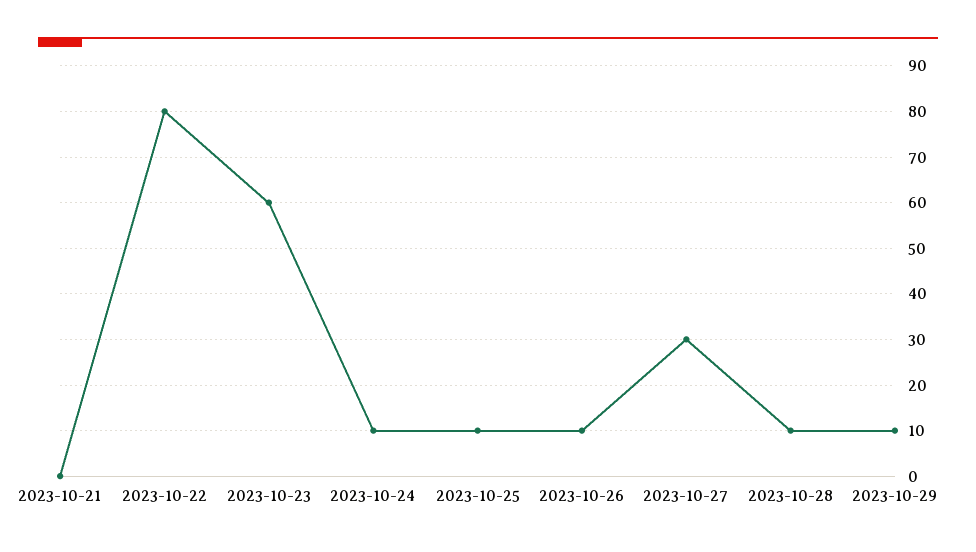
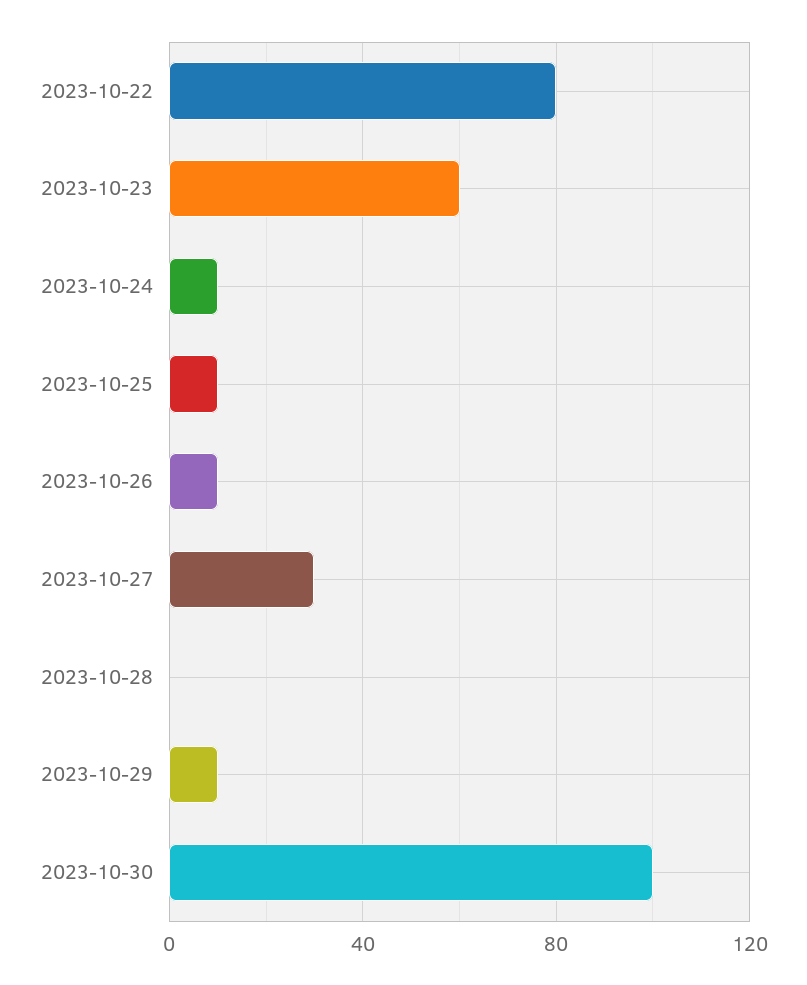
2023-10-21: 0 -> none
2023-10-28: 10 -> 0
2023-10-30: none -> 100

